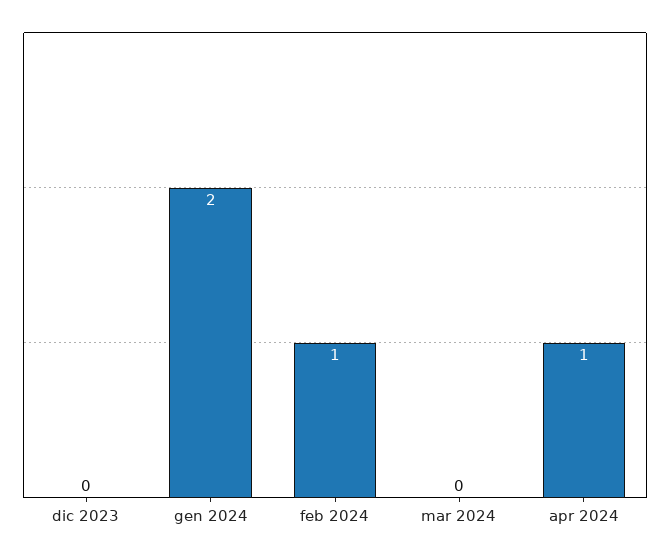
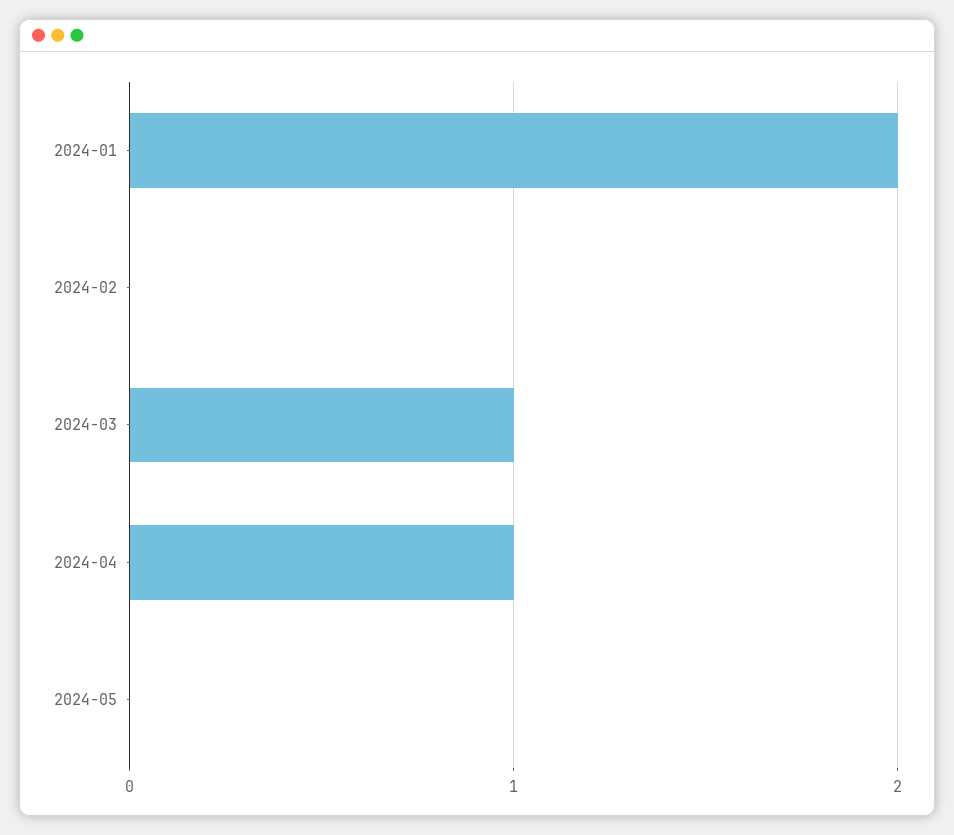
dic 2023: 0 -> none
feb 2024: 1 -> 0
mar 2024: 0 -> 1
2024-05: none -> 0

